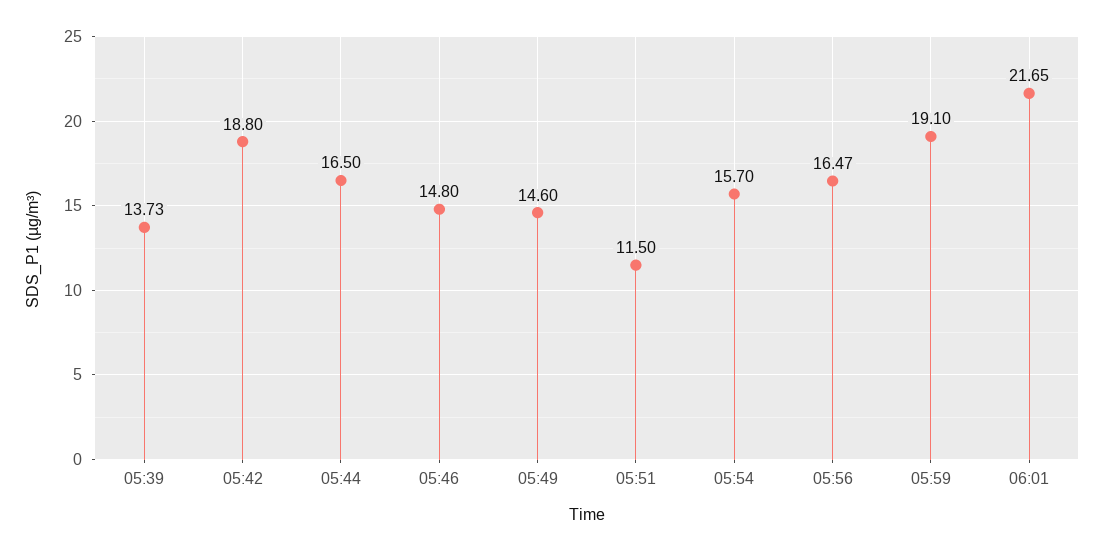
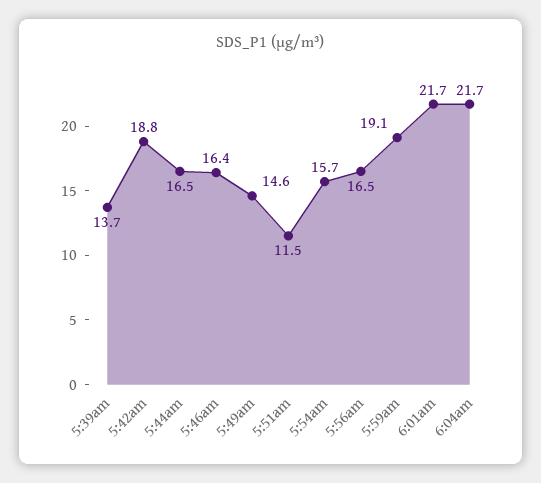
05:46: 14.8 -> 16.4
6:04am: none -> 21.7

